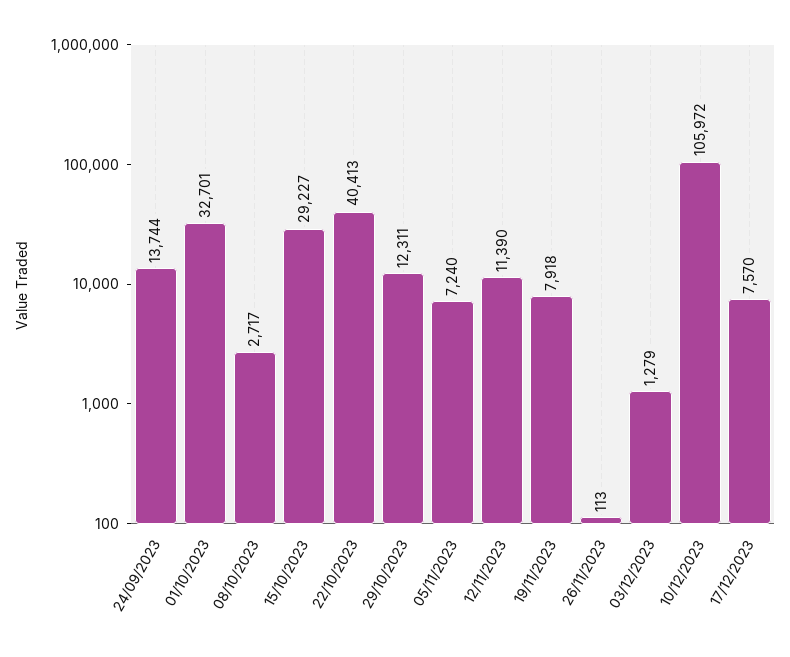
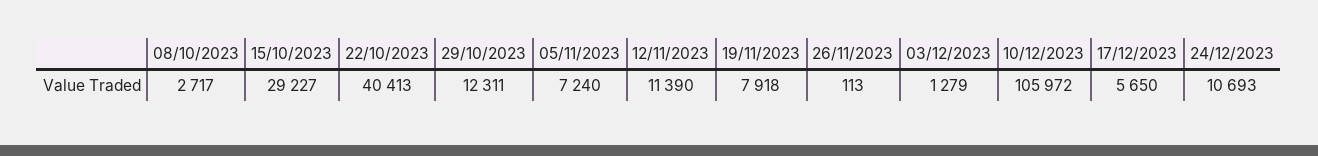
24/09/2023: 13744 -> none
01/10/2023: 32701 -> none
17/12/2023: 7570 -> 5650
24/12/2023: none -> 10693

